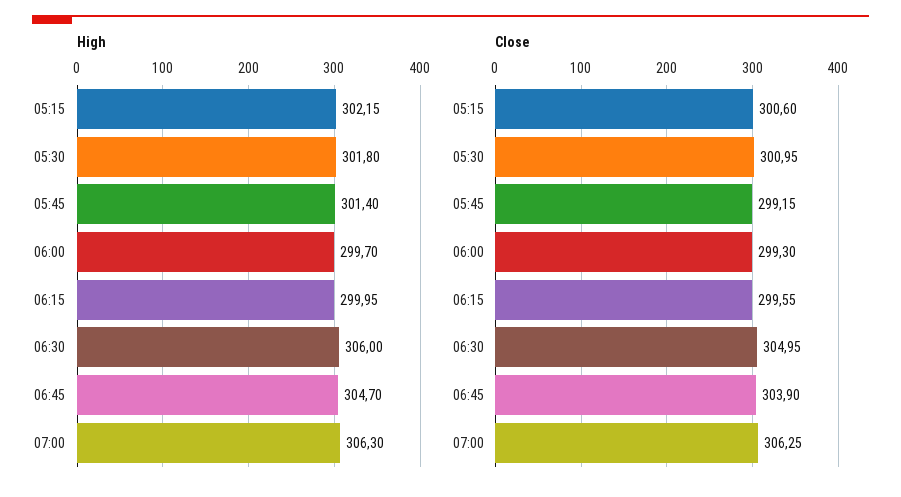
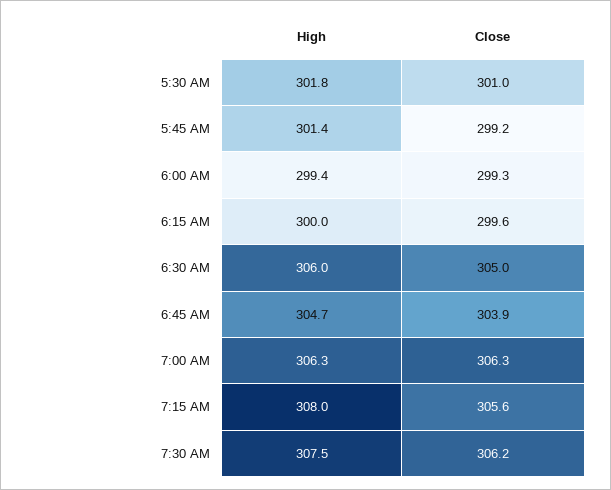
High, 05:15: 302.15 -> none
High, 06:00: 299.7 -> 299.4
Close, 05:15: 300.6 -> none
High, 7:15 AM: none -> 308
Close, 7:15 AM: none -> 305.6
High, 7:30 AM: none -> 307.5
Close, 7:30 AM: none -> 306.2

